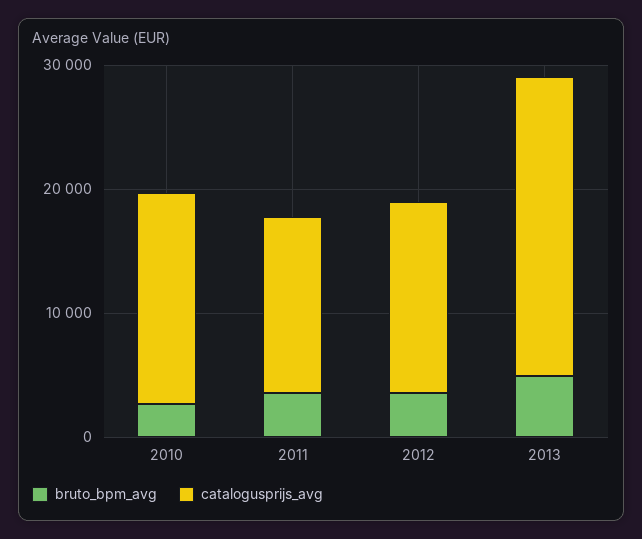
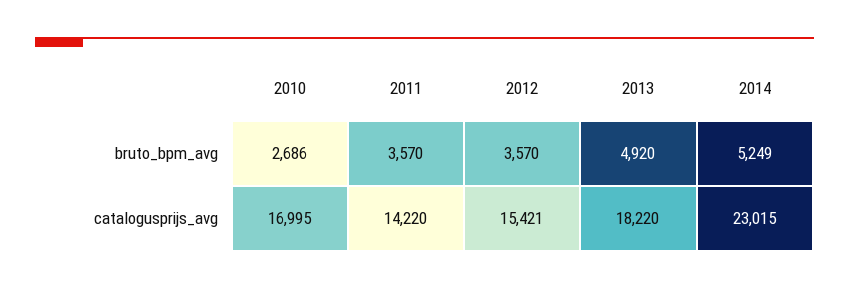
catalogusprijs_avg, 2013: 24000 -> 18220
bruto_bpm_avg, 2014: none -> 5249
catalogusprijs_avg, 2014: none -> 23015

